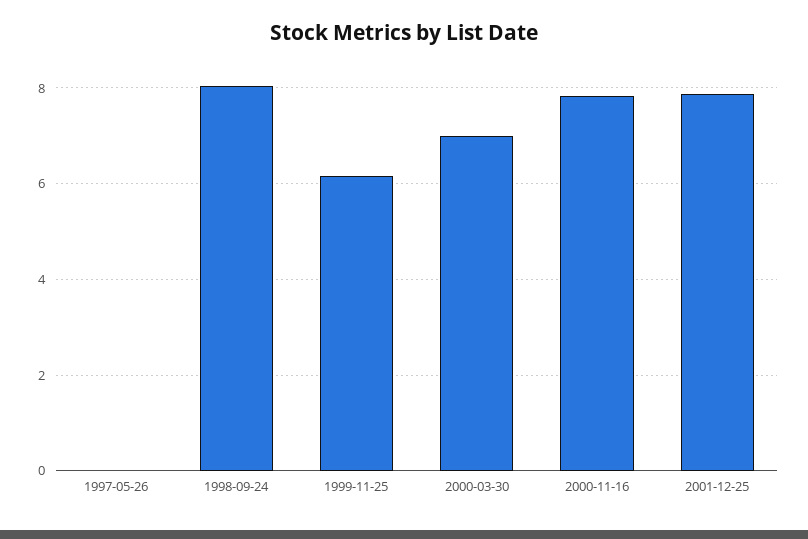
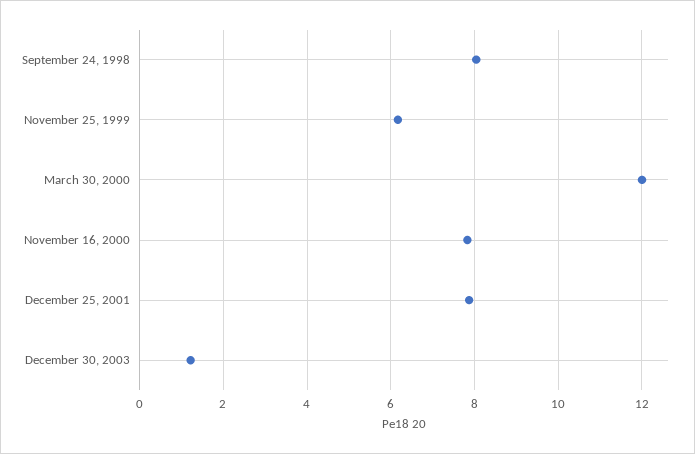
1997-05-26: 0 -> none
2000-03-30: 7 -> 12
December 30, 2003: none -> 1.2

